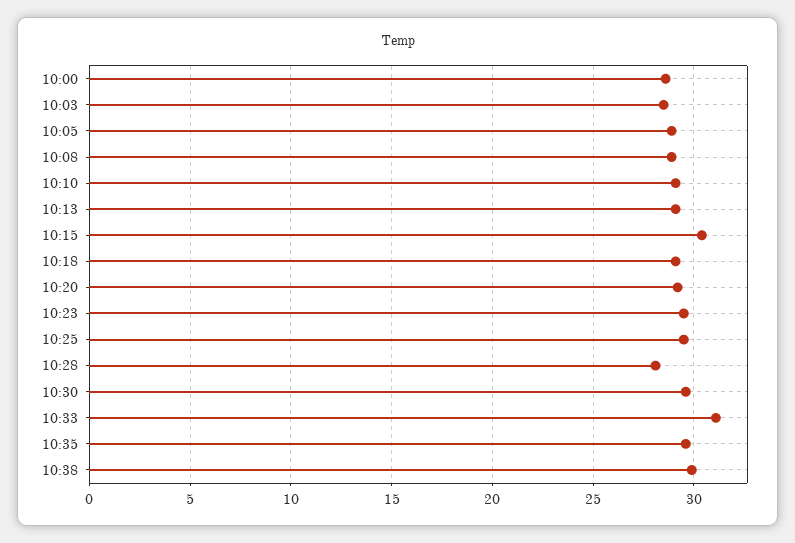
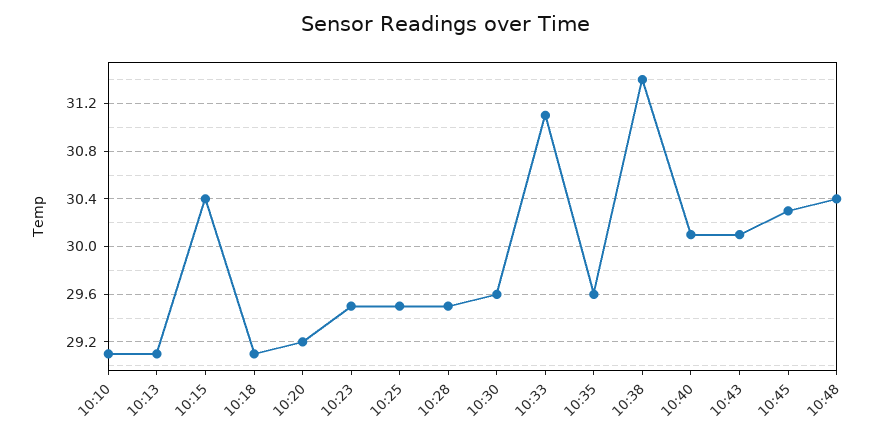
10:00: 28.5 -> none
10:03: 28.5 -> none
10:05: 29 -> none
10:08: 29 -> none
10:28: 28 -> 29.5
10:38: 30 -> 31.4
10:40: none -> 30.1
10:43: none -> 30.1
10:45: none -> 30.3
10:48: none -> 30.4

